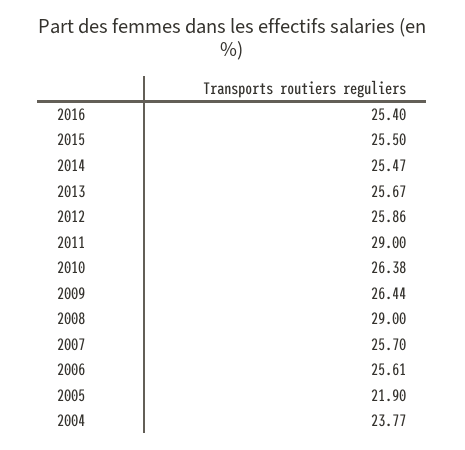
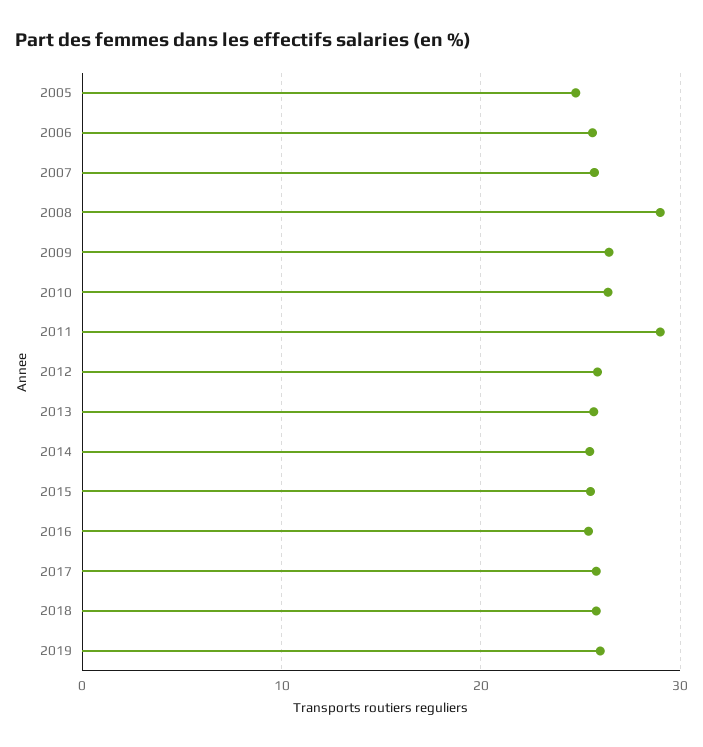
2005: 21.9 -> 25
2004: 23.77 -> none
2017: none -> 26
2018: none -> 26
2019: none -> 26

